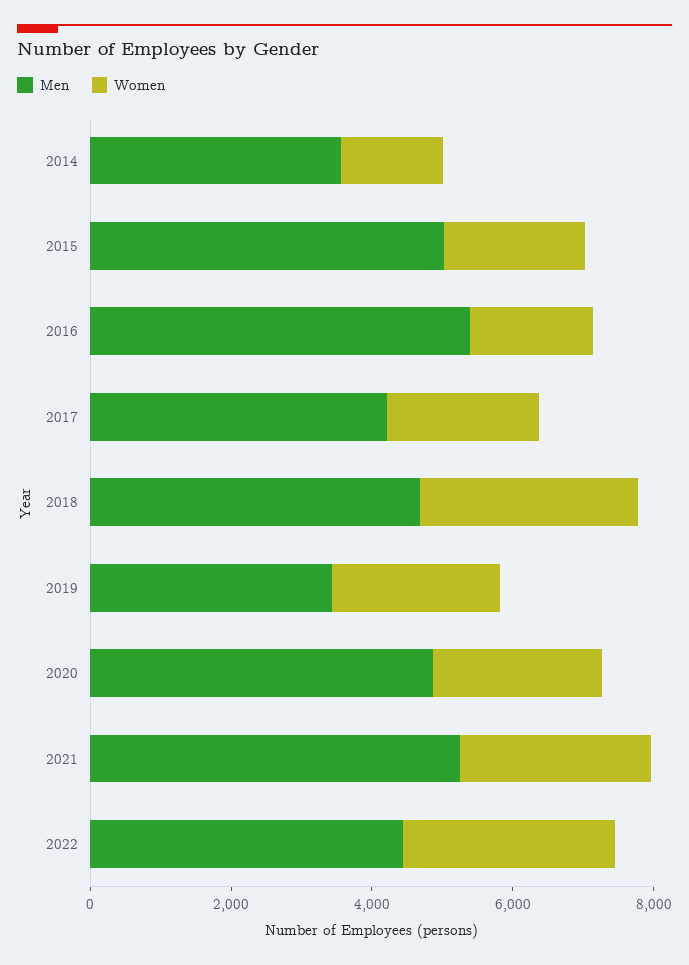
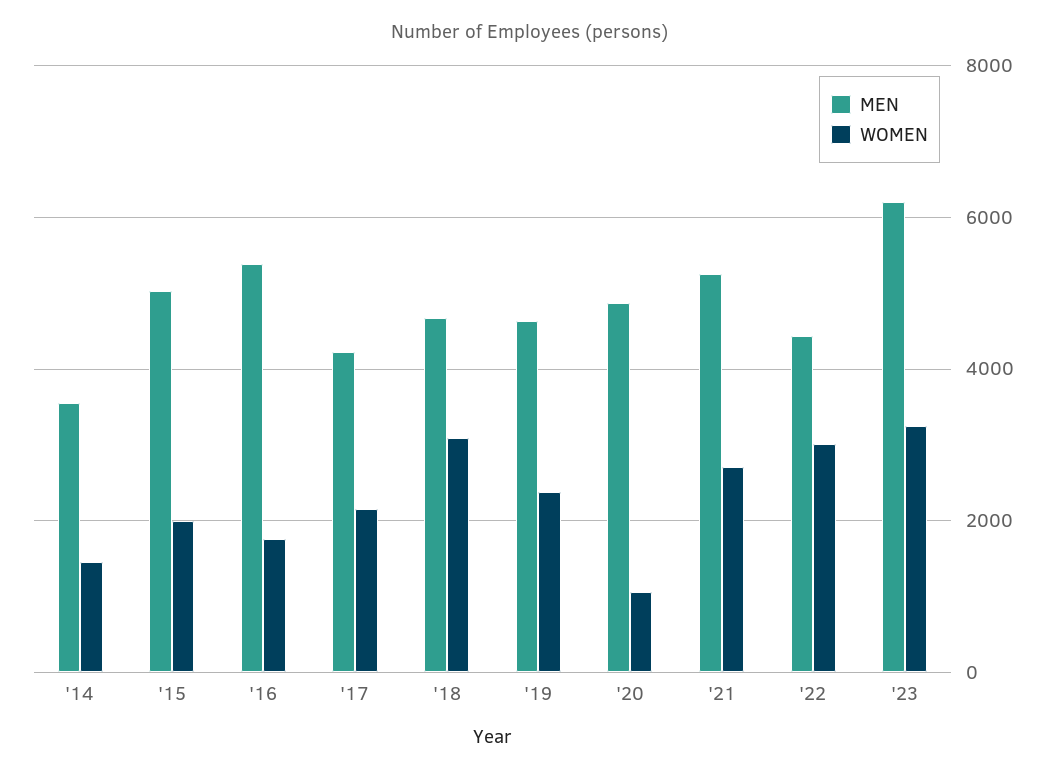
Men, 2019: 3500 -> 4600
Women, 2020: 2500 -> 1000
Men, '23: none -> 6200
Women, '23: none -> 3200

